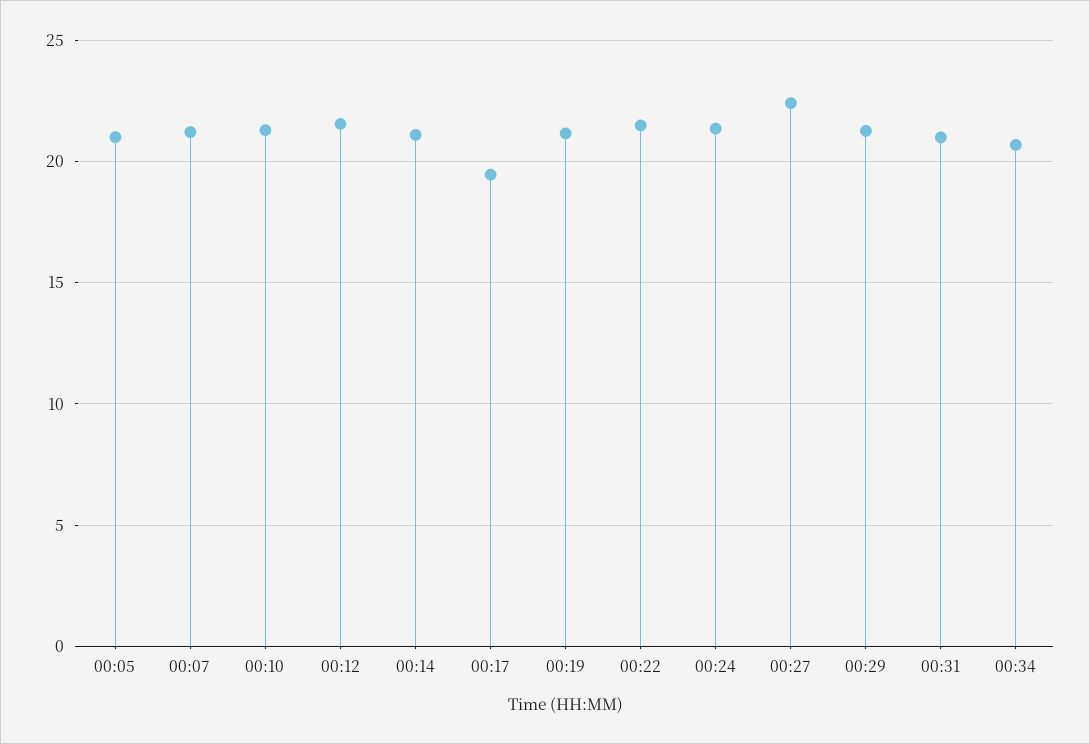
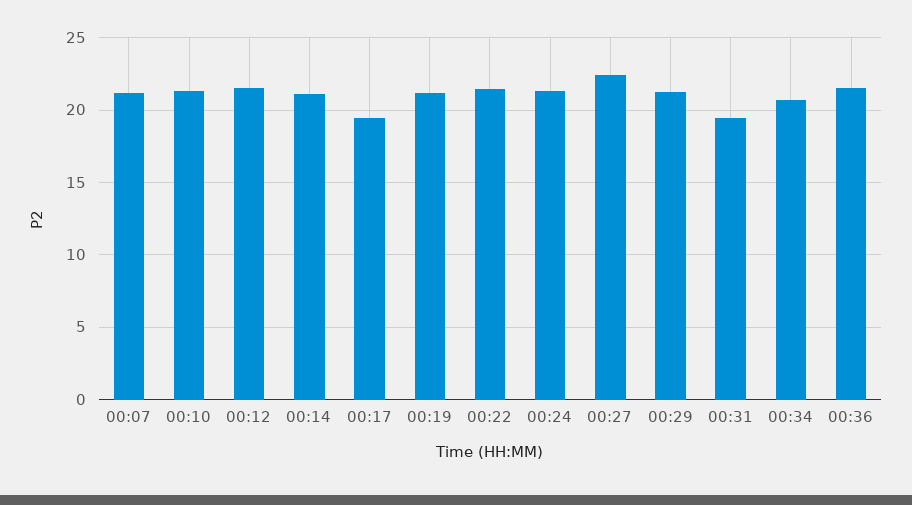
00:05: 21 -> none
00:31: 21 -> 19.5
00:36: none -> 21.5

